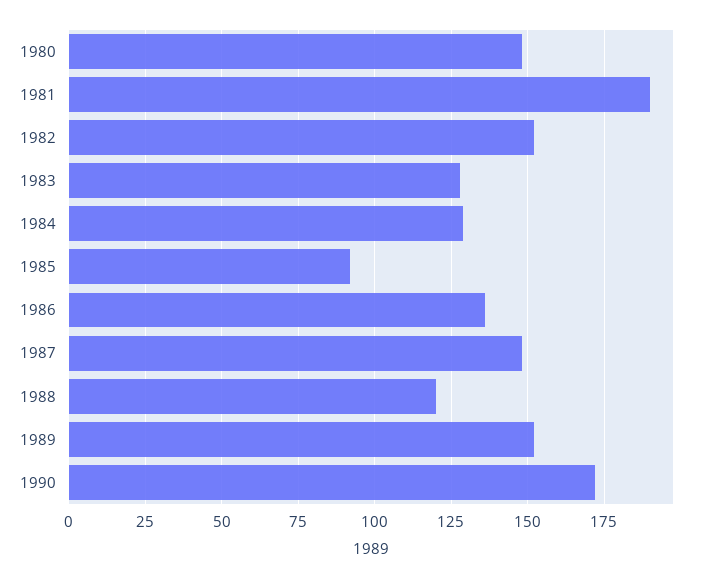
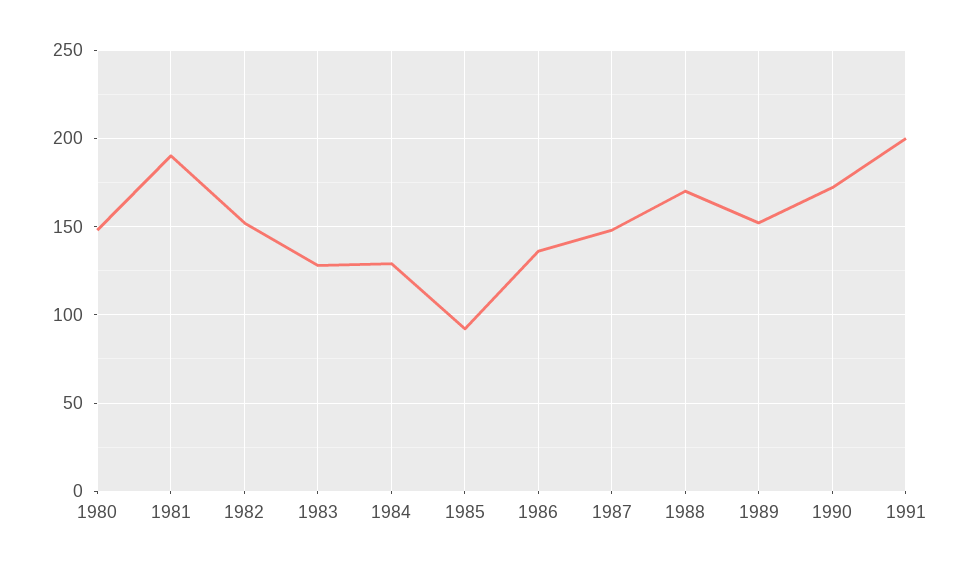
1988: 120 -> 170
1991: none -> 200

